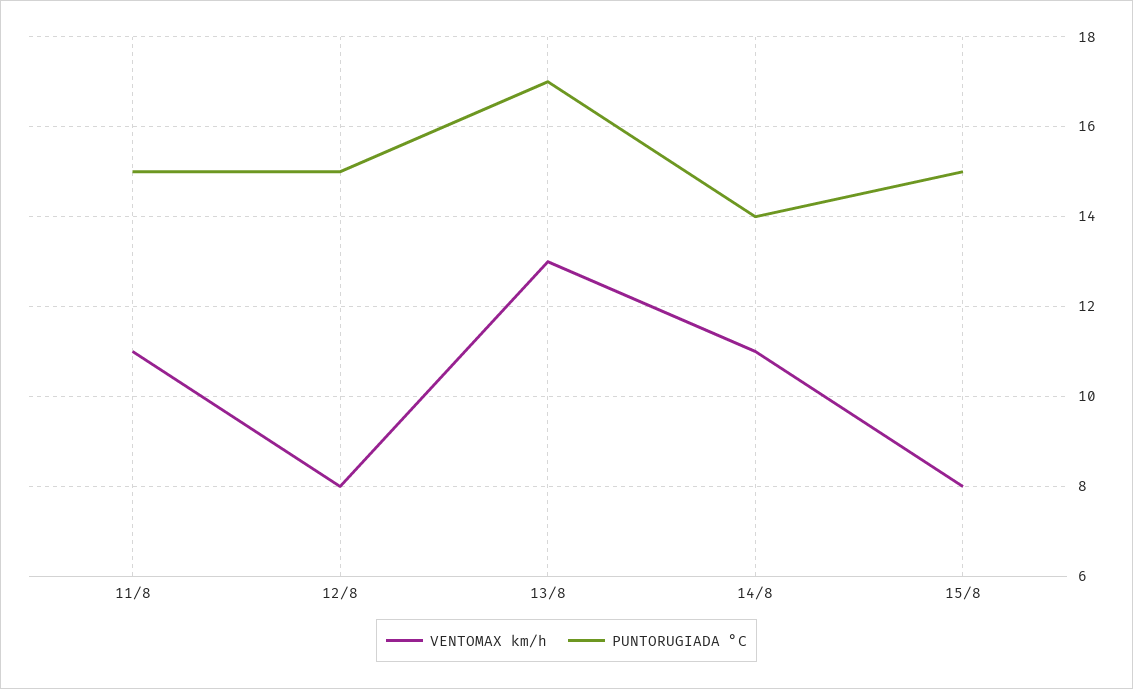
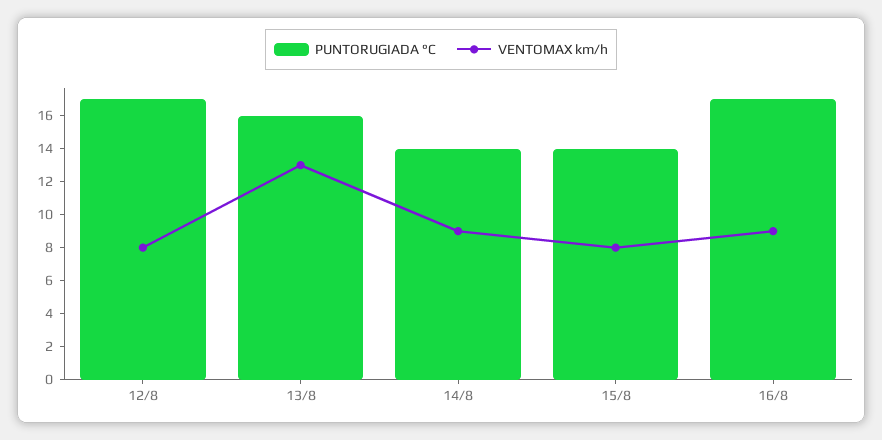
VENTOMAX km/h, 11/8: 11 -> none
PUNTORUGIADA °C, 11/8: 15 -> none
PUNTORUGIADA °C, 12/8: 15 -> 17
PUNTORUGIADA °C, 13/8: 17 -> 16
VENTOMAX km/h, 14/8: 11 -> 9
PUNTORUGIADA °C, 15/8: 15 -> 14
PUNTORUGIADA °C, 16/8: none -> 17
VENTOMAX km/h, 16/8: none -> 9

